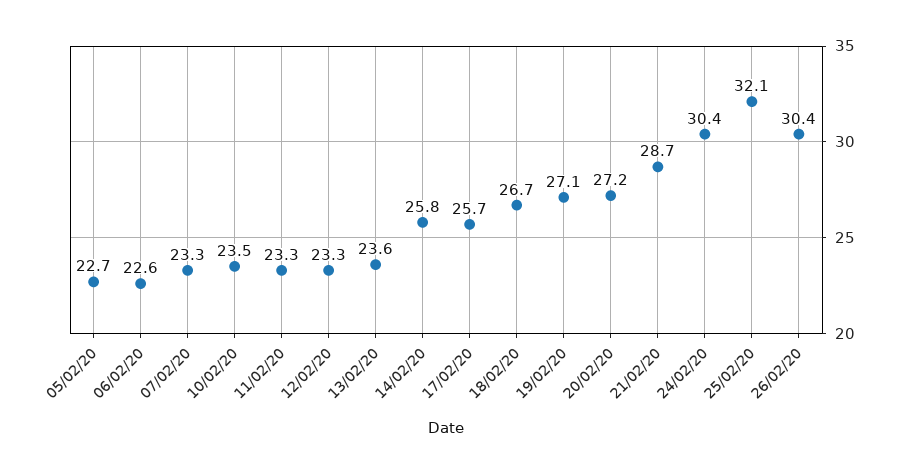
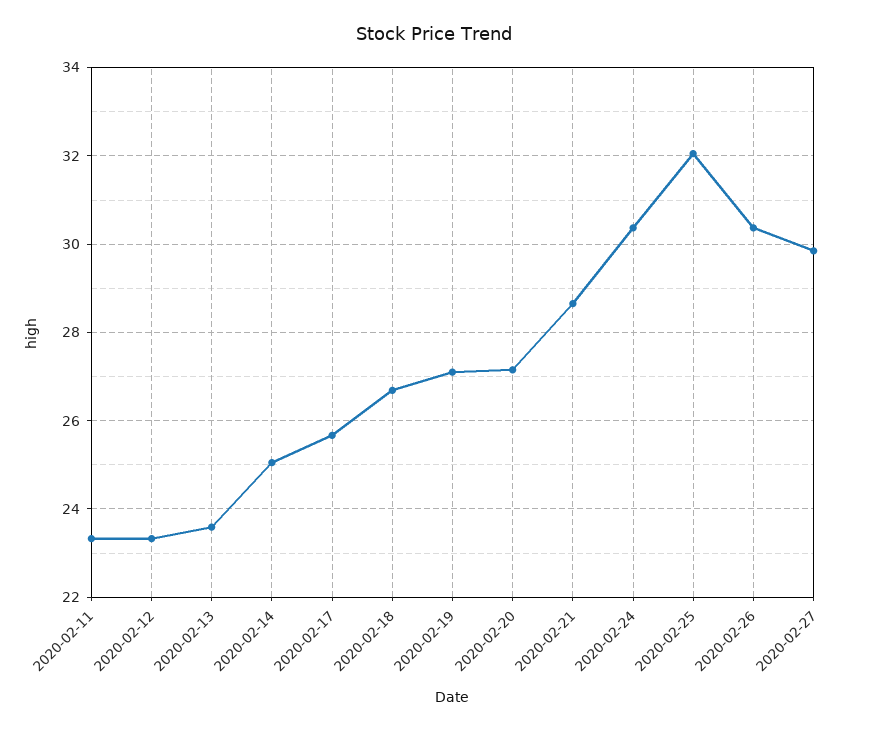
05/02/20: 22.7 -> none
06/02/20: 22.6 -> none
07/02/20: 23.3 -> none
10/02/20: 23.5 -> none
14/02/20: 25.8 -> 25
2020-02-27: none -> 29.8

